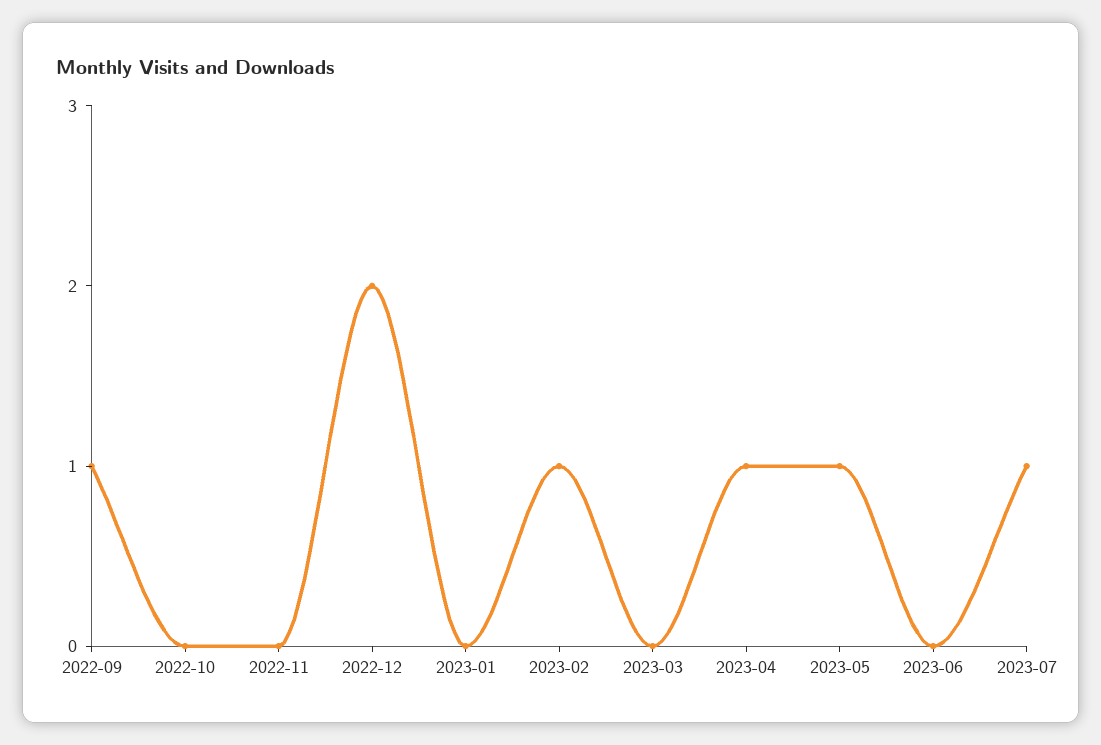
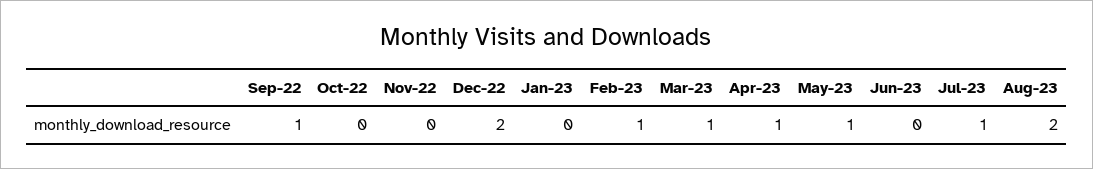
2023-03: 0 -> 1
Aug-23: none -> 2

